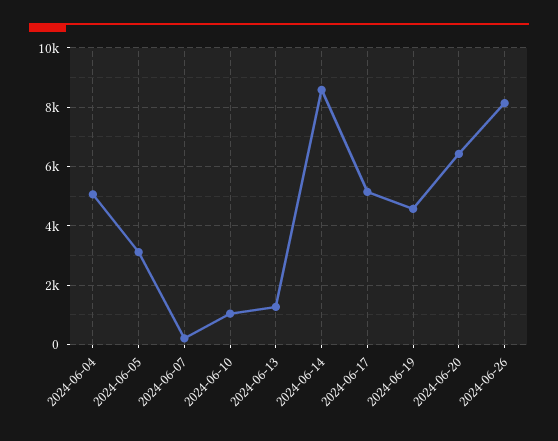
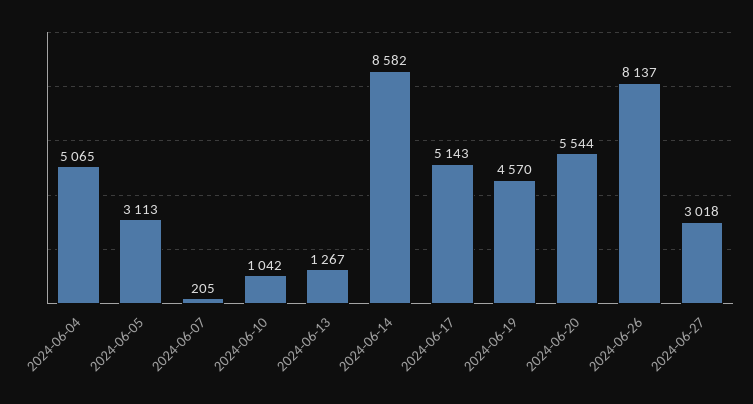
2024-06-20: 6500 -> 5544
2024-06-27: none -> 3018

